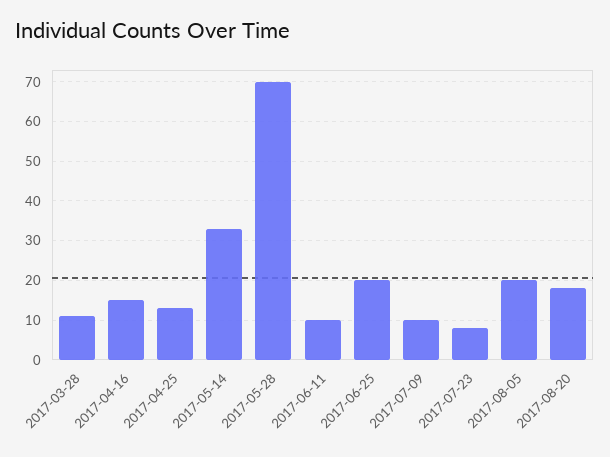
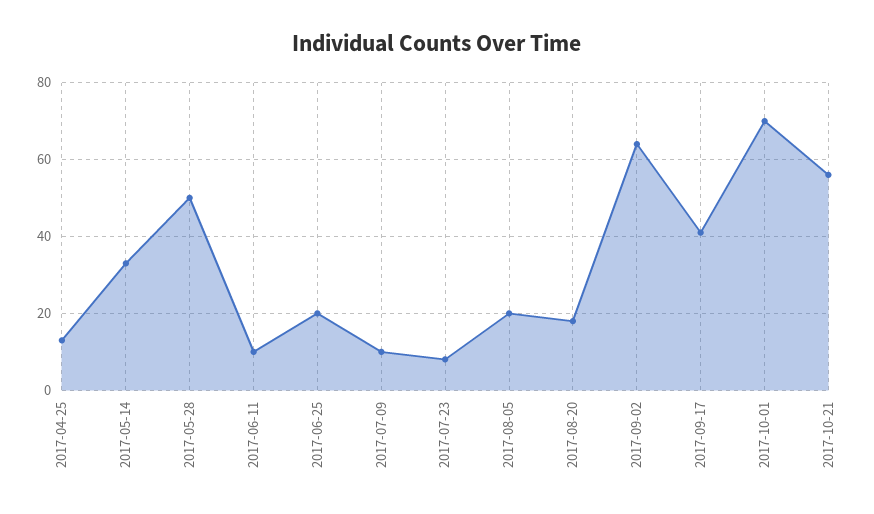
2017-03-28: 10 -> none
2017-04-16: 15 -> none
2017-05-28: 70 -> 50
2017-09-02: none -> 65
2017-09-17: none -> 40
2017-10-01: none -> 70
2017-10-21: none -> 55

